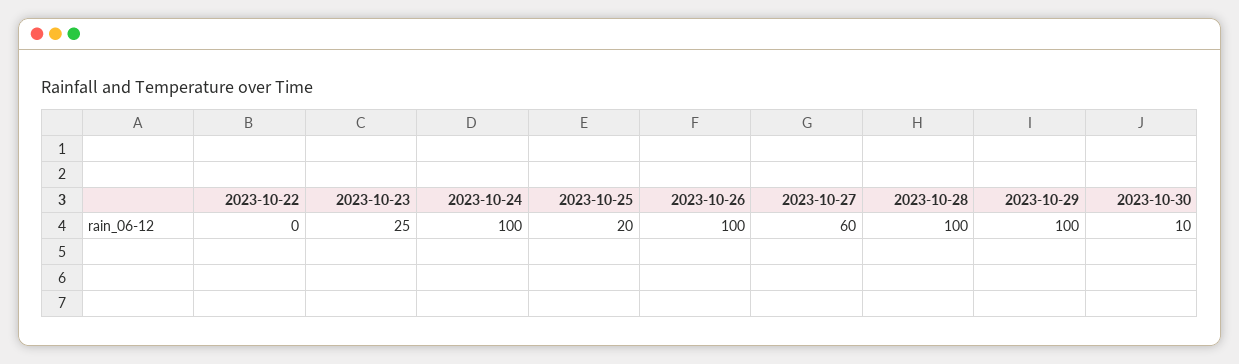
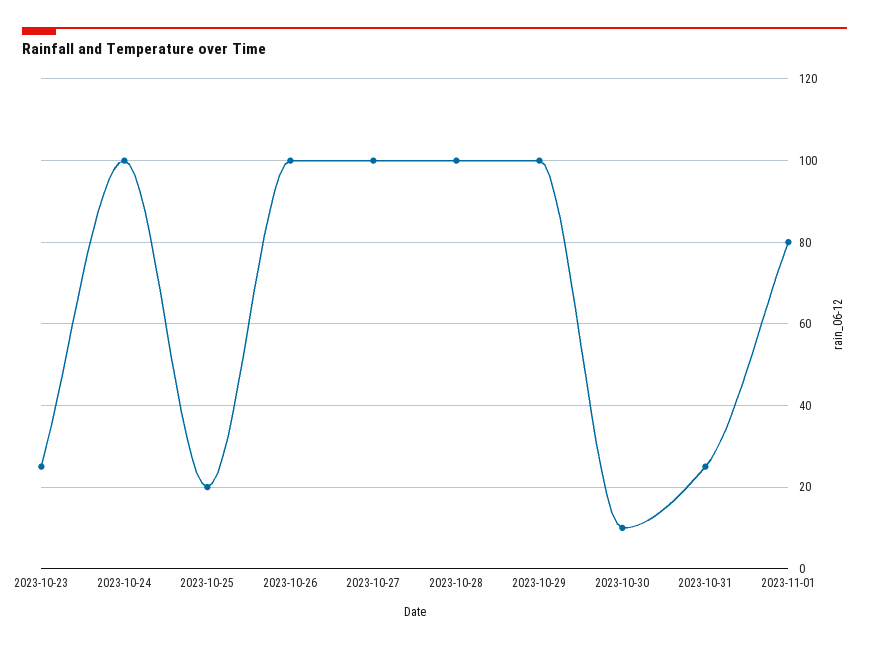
2023-10-22: 0 -> none
2023-10-27: 60 -> 100
2023-10-31: none -> 25
2023-11-01: none -> 80

